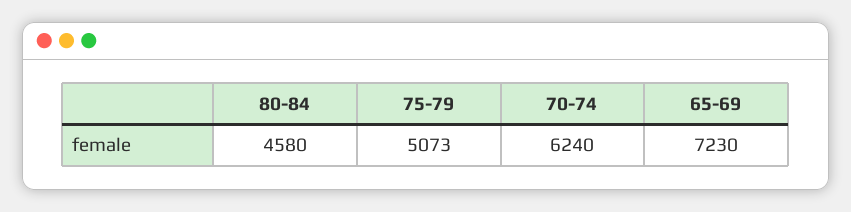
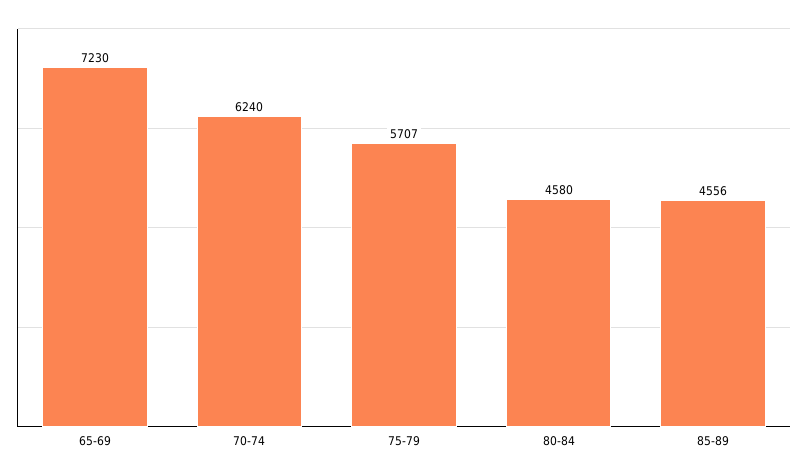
75-79: 5073 -> 5707
85-89: none -> 4556

